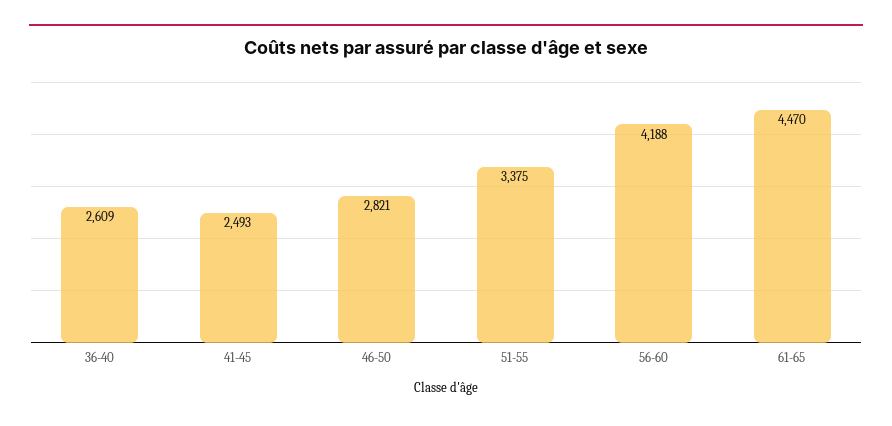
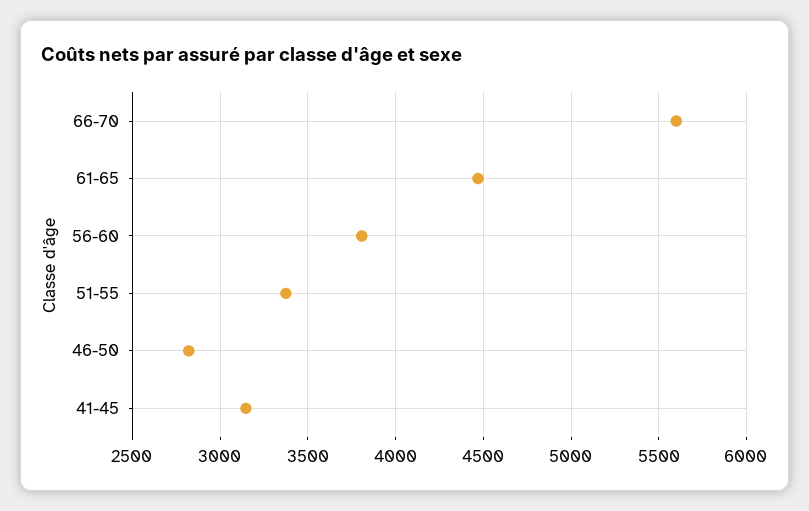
36-40: 2609 -> none
41-45: 2493 -> 3150
56-60: 4188 -> 3800
66-70: none -> 5600

